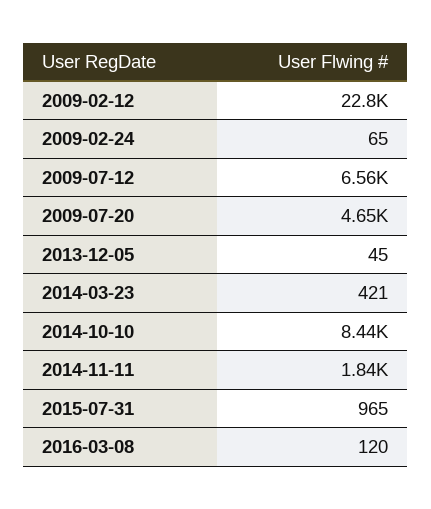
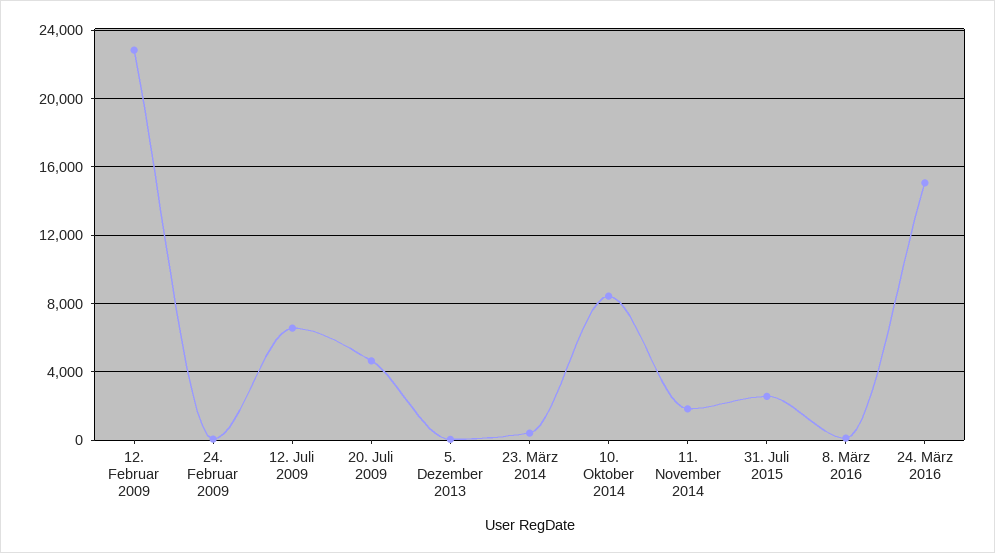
2015-07-31: 965 -> 2500
24. März 2016: none -> 15000

